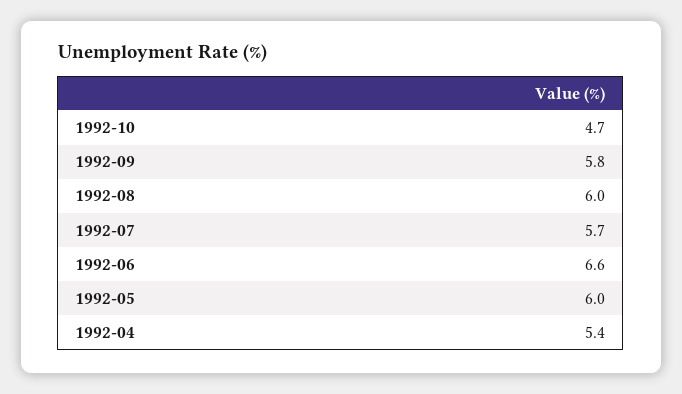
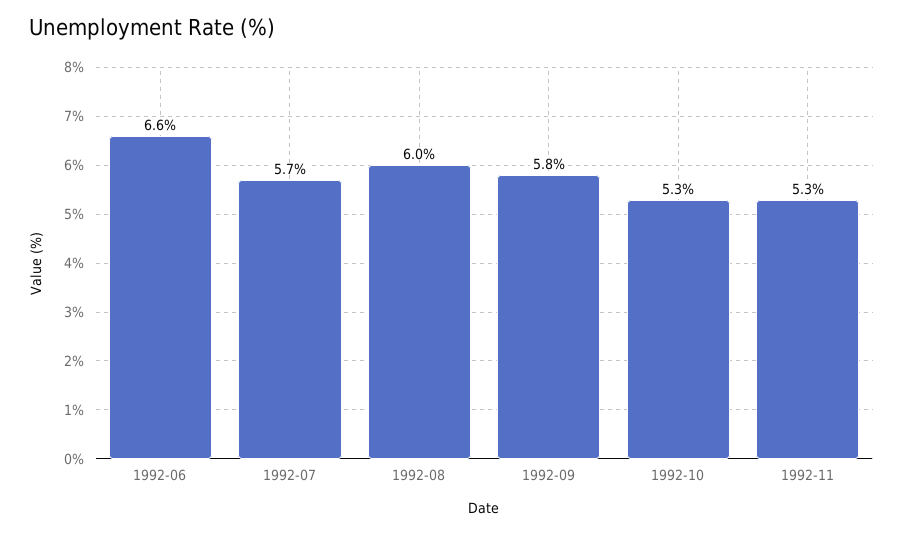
1992-10: 4.7 -> 5.3
1992-05: 6 -> none
1992-04: 5.4 -> none
1992-11: none -> 5.3

